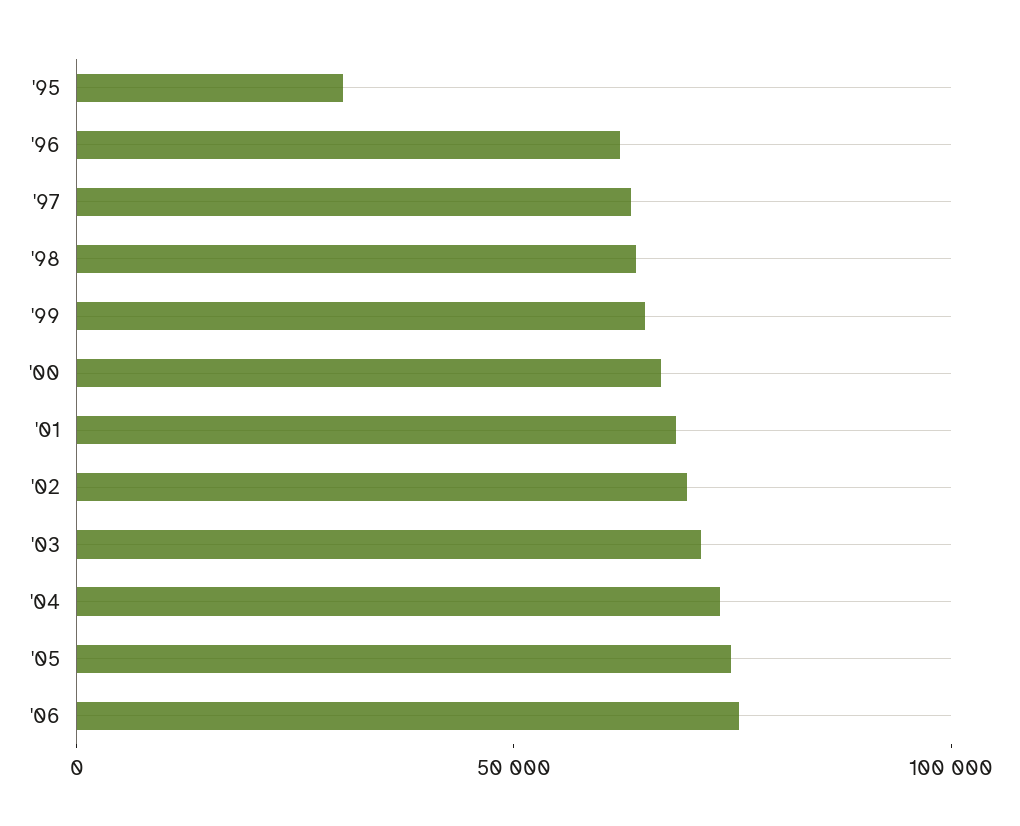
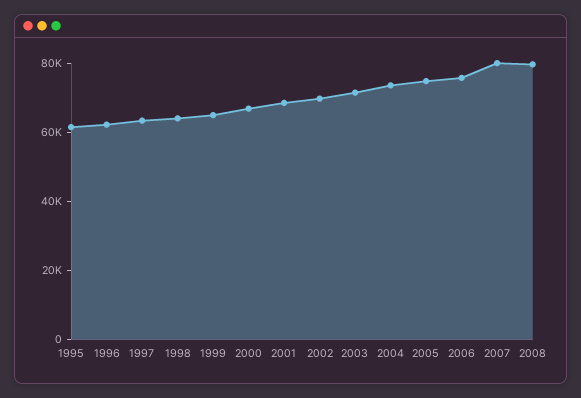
'95: 30000 -> 60000
2007: none -> 80000
2008: none -> 80000

